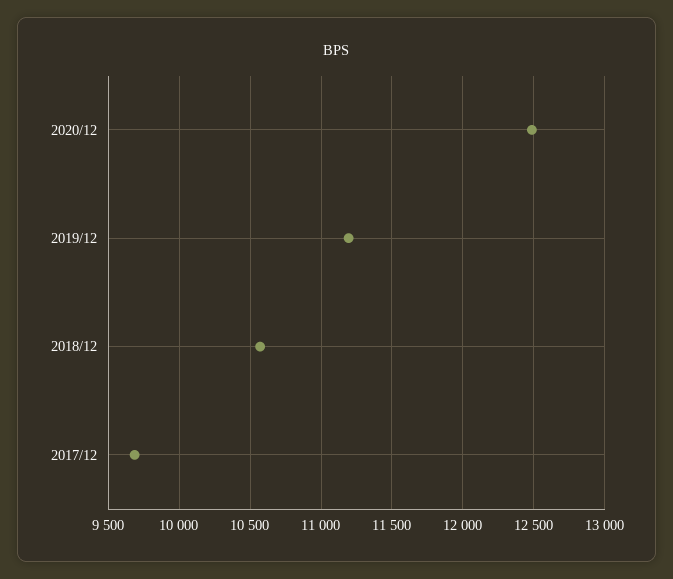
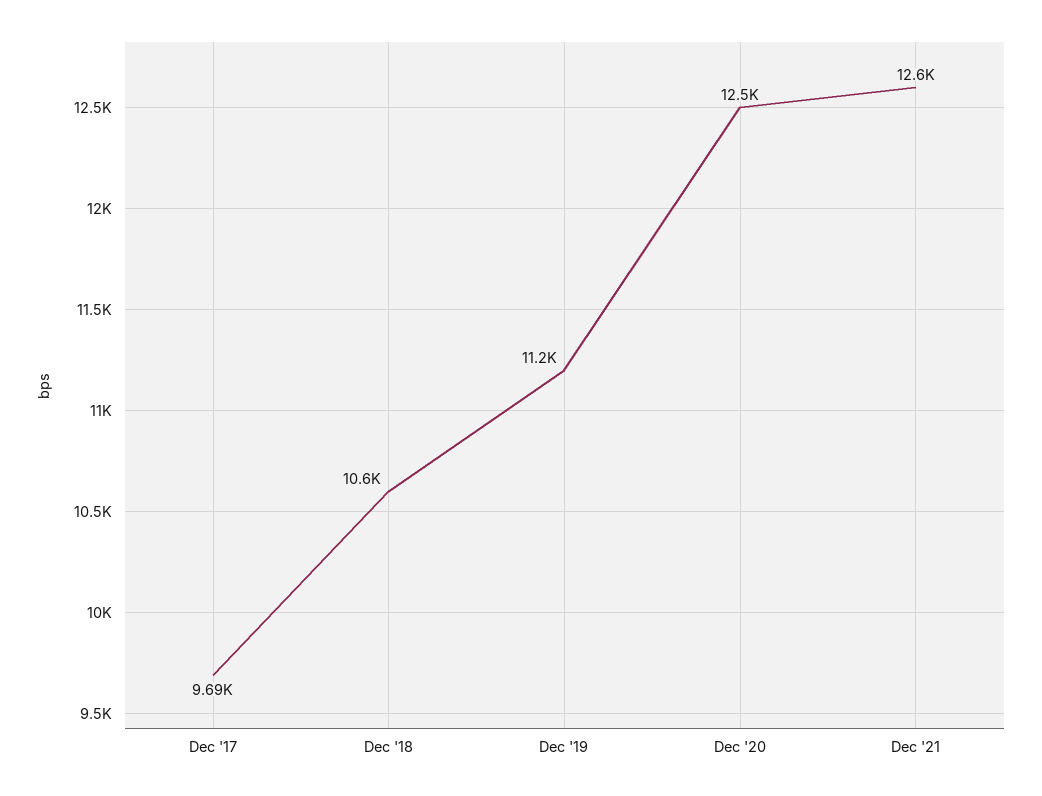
Dec '21: none -> 12600

